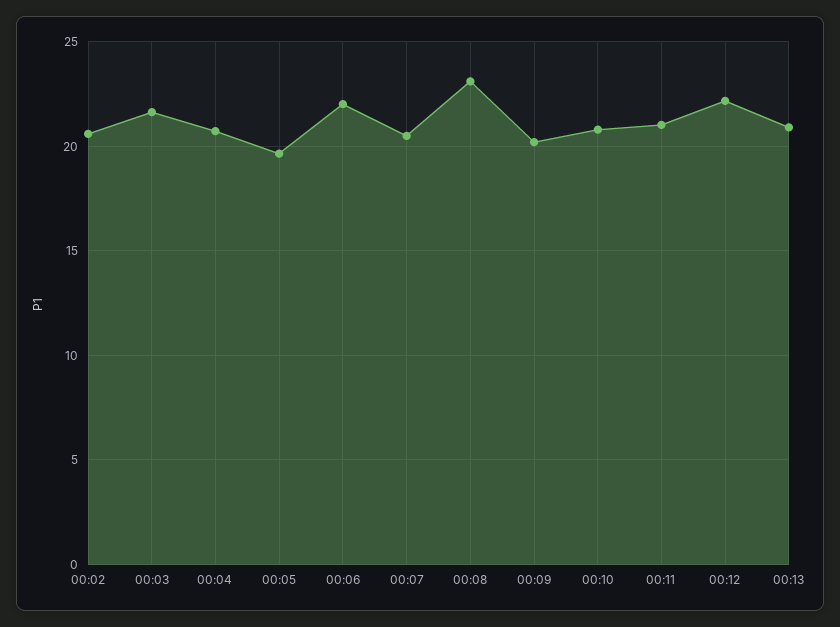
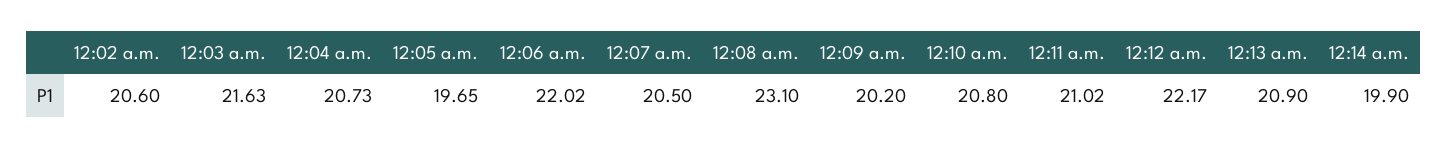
12:14 a.m.: none -> 19.9

